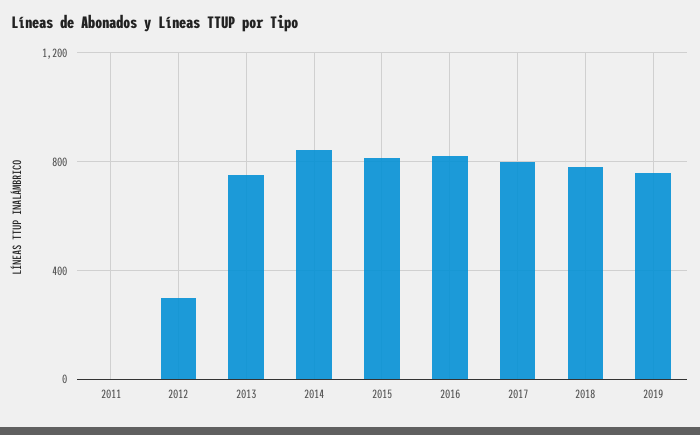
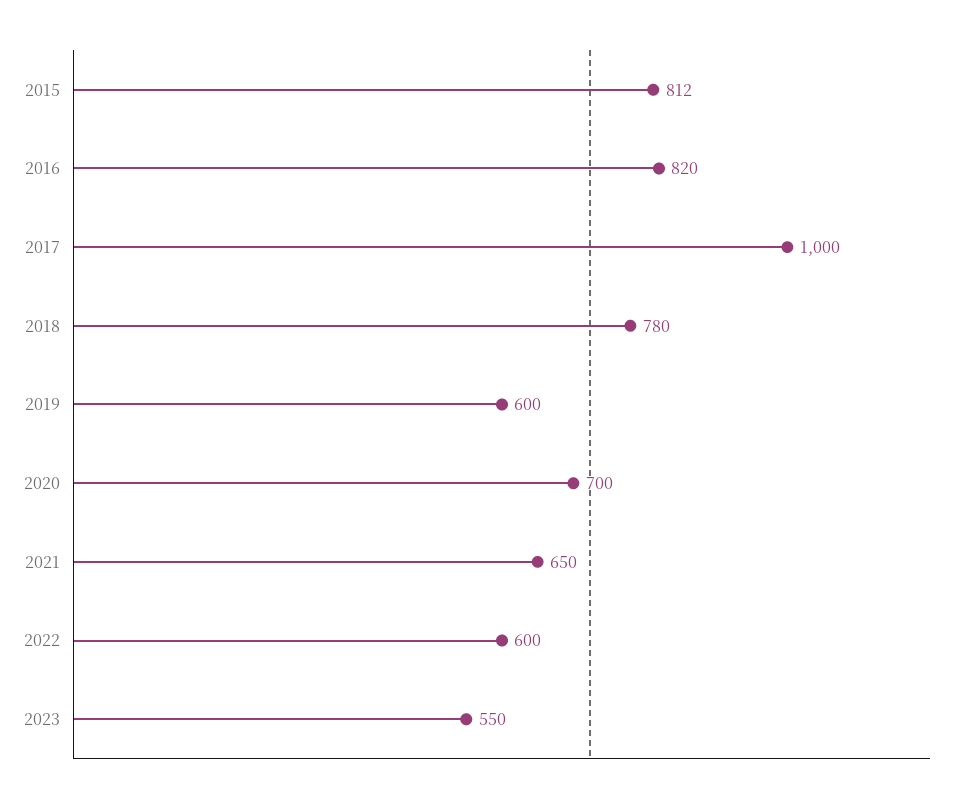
2011: 0 -> none
2012: 300 -> none
2013: 750 -> none
2014: 850 -> none
2017: 800 -> 1000
2019: 750 -> 600
2020: none -> 700
2021: none -> 650
2022: none -> 600
2023: none -> 550

